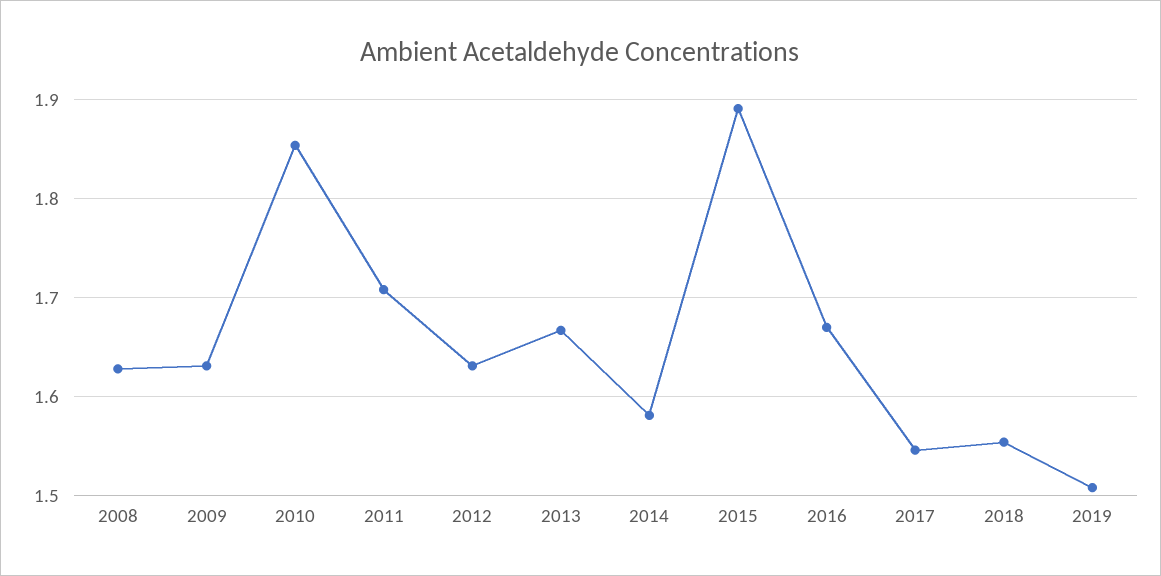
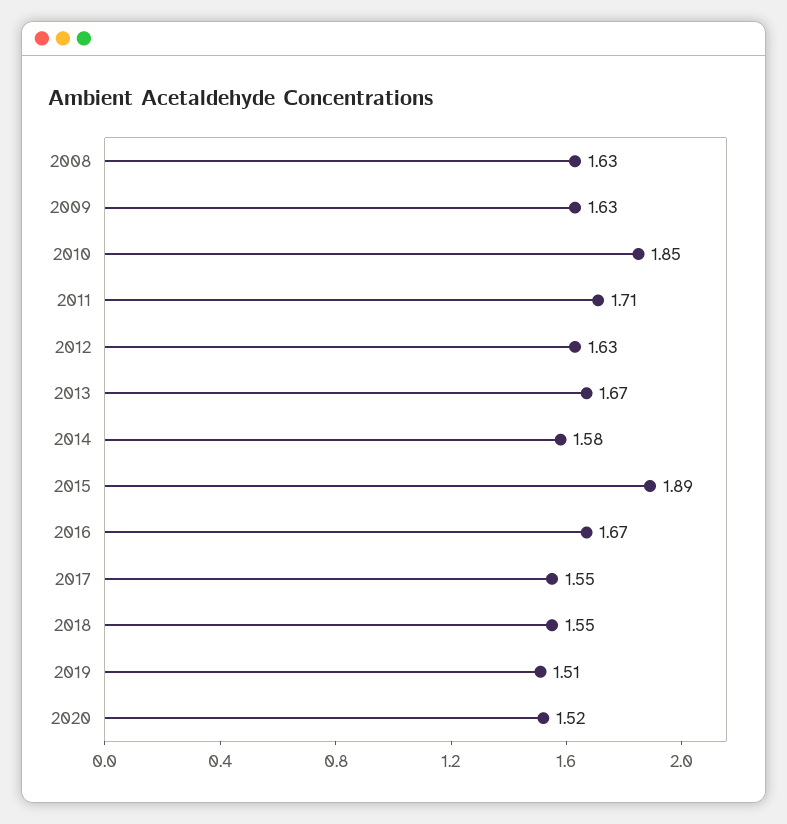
2020: none -> 1.52

